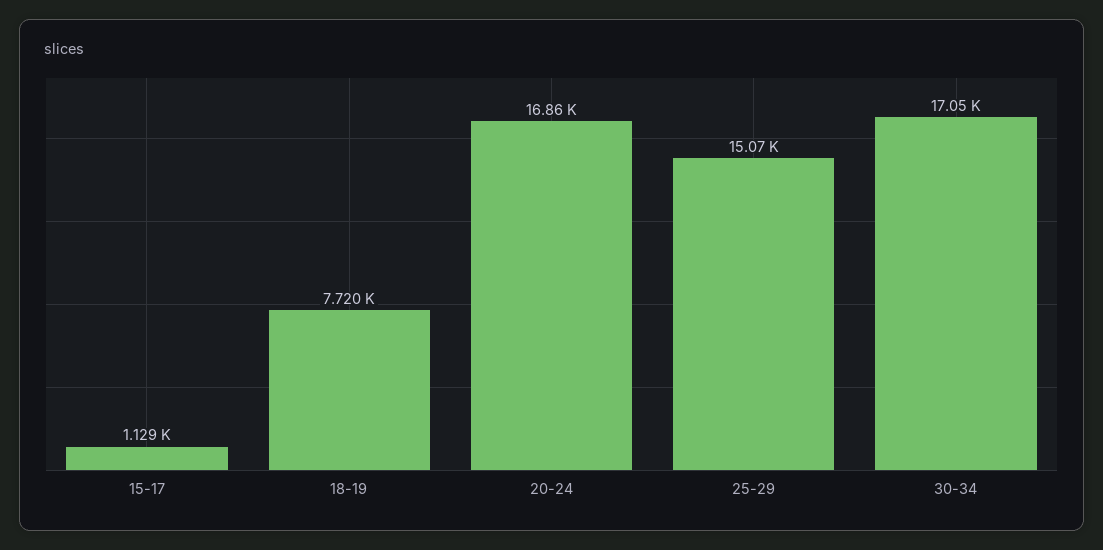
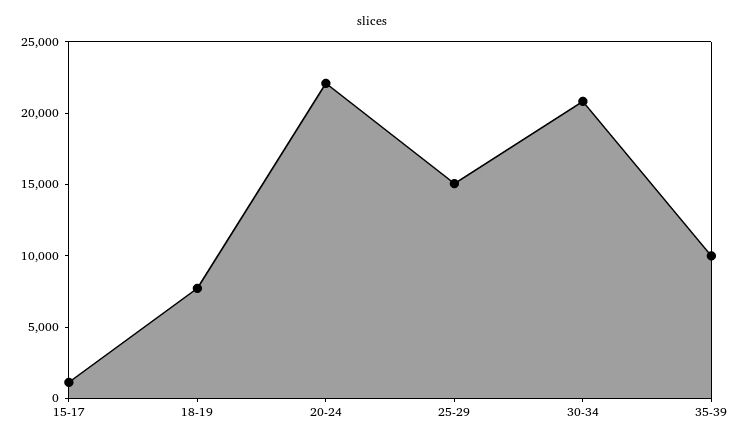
20-24: 16860 -> 22000
30-34: 17050 -> 21000
35-39: none -> 10000

